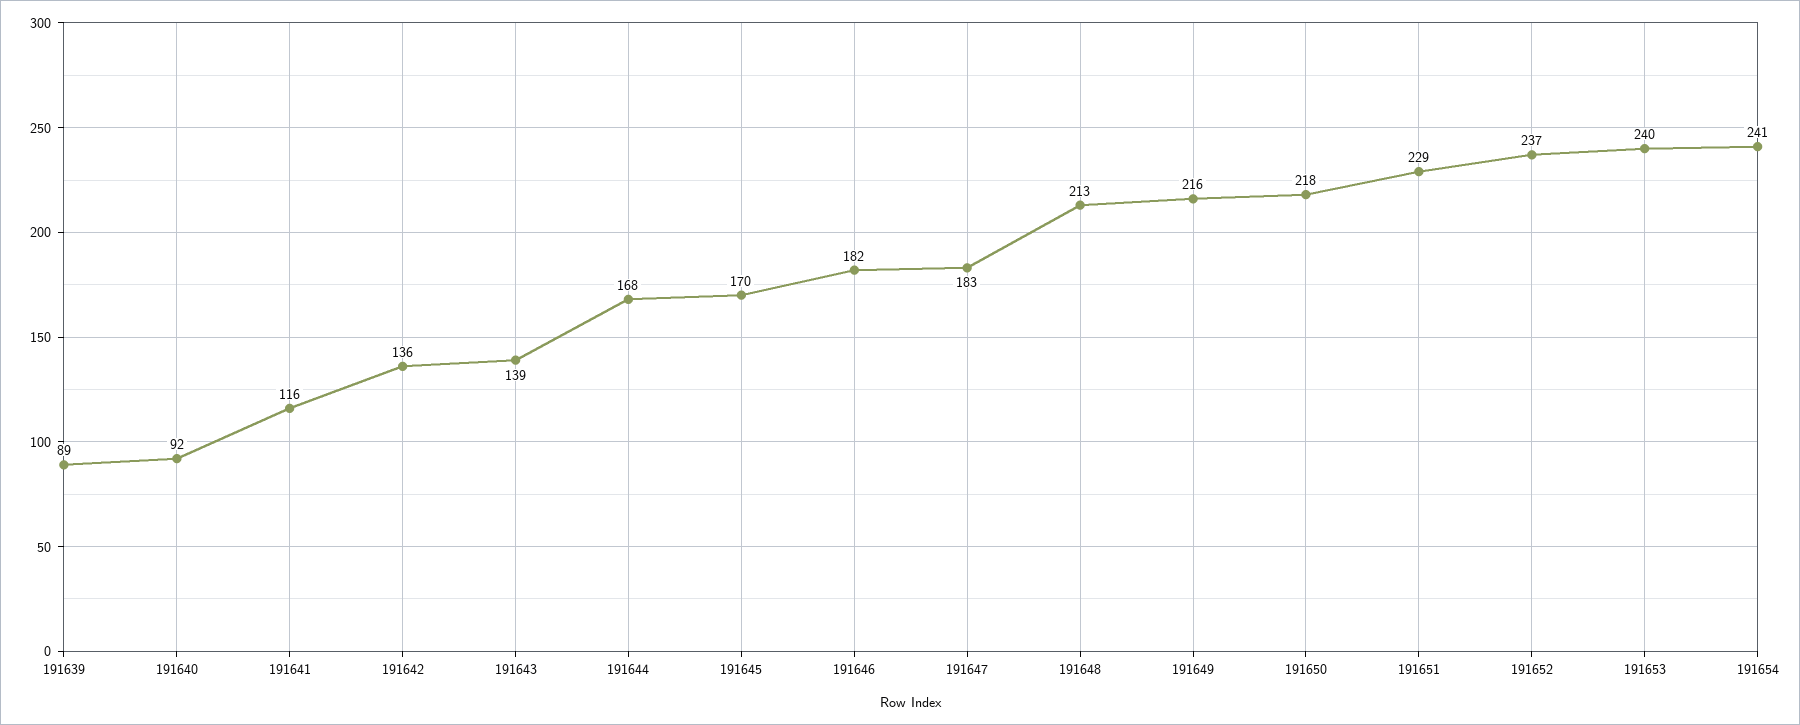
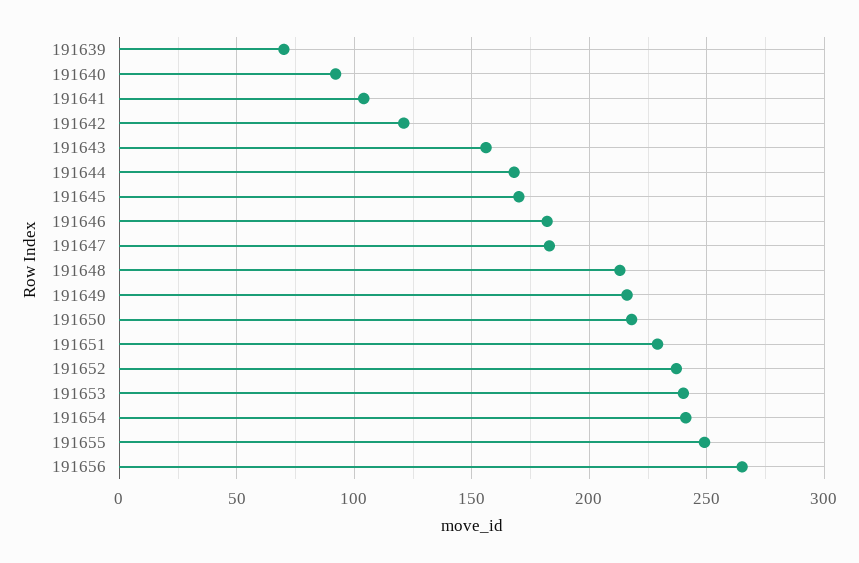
191639: 89 -> 70
191641: 116 -> 105
191642: 136 -> 120
191643: 139 -> 155
191655: none -> 250
191656: none -> 265

